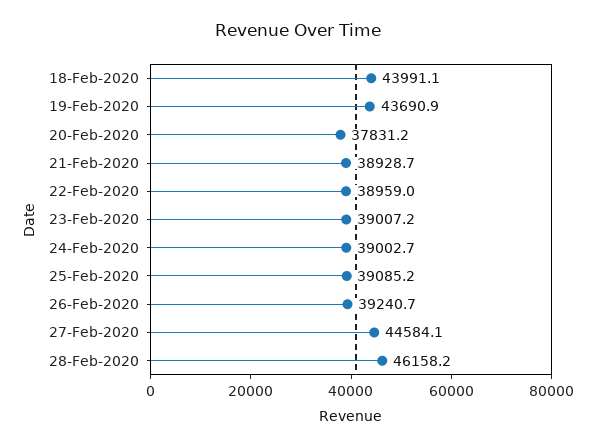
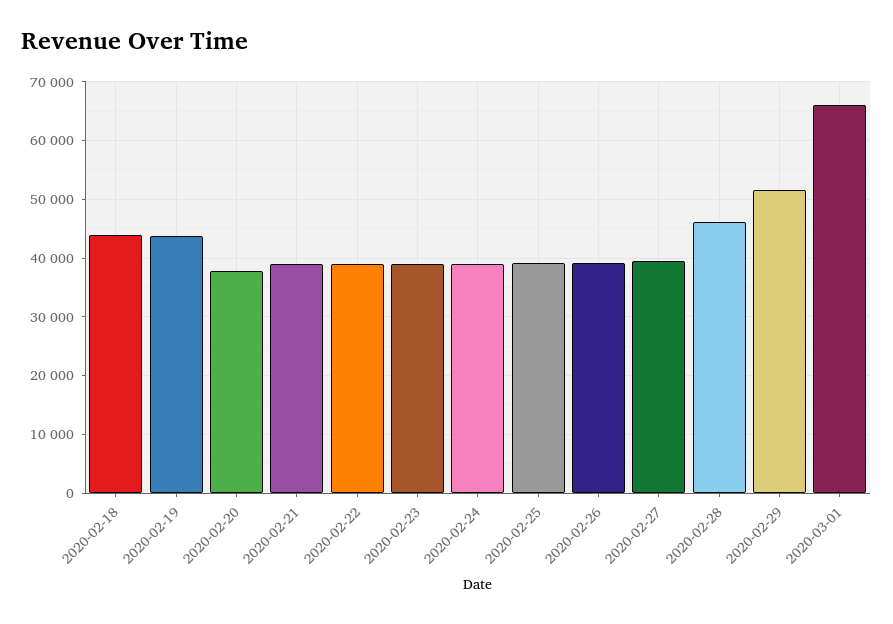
27-Feb-2020: 44584.1 -> 40000
2020-02-29: none -> 52000
2020-03-01: none -> 66000

